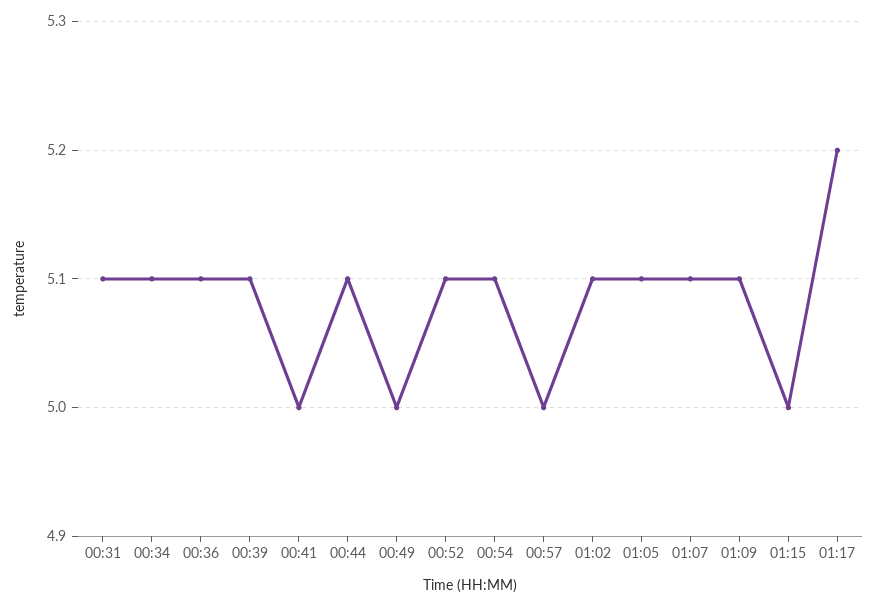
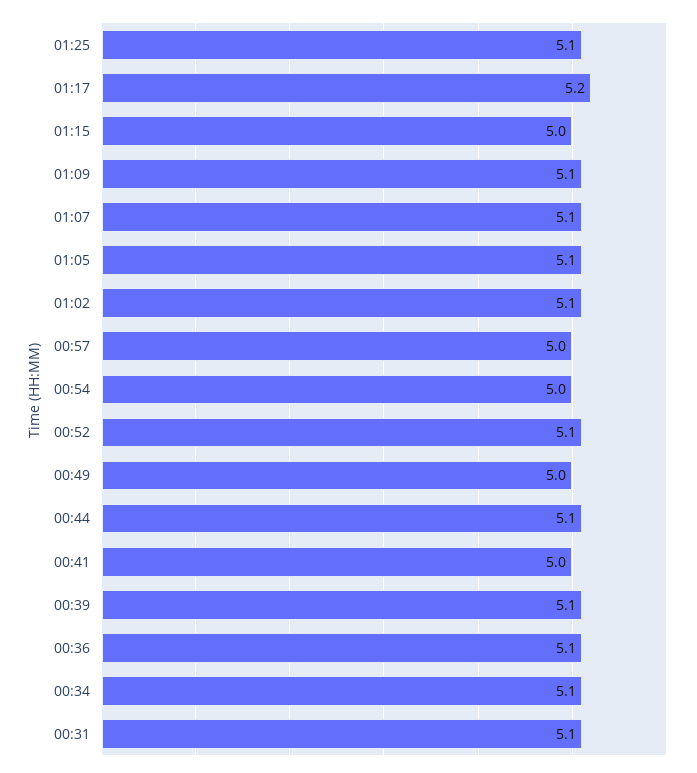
00:54: 5.1 -> 5
01:25: none -> 5.1

